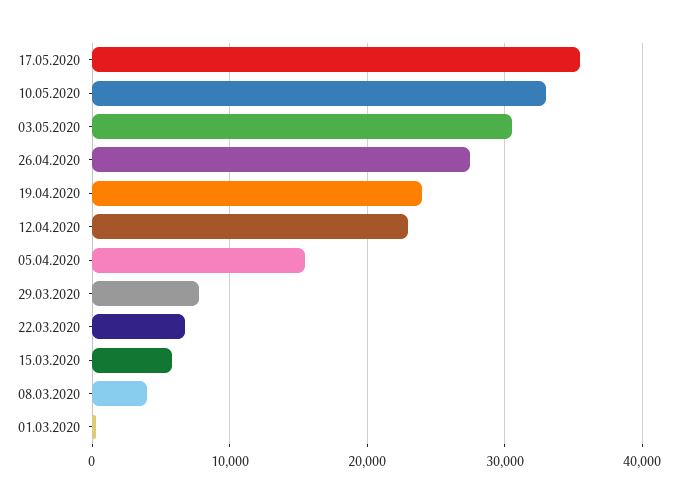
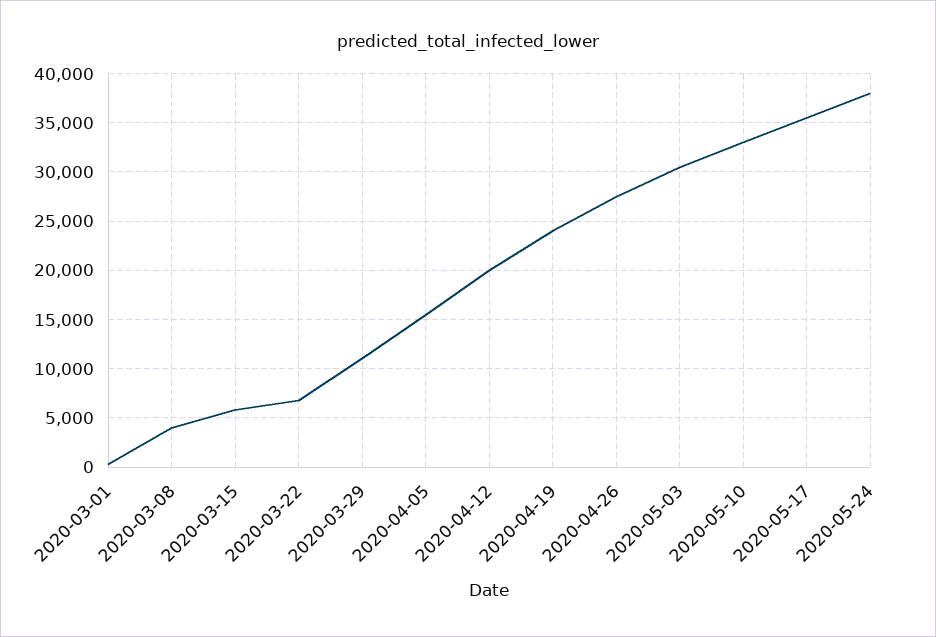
12.04.2020: 23000 -> 20000
29.03.2020: 8000 -> 11000
2020-05-24: none -> 38000

